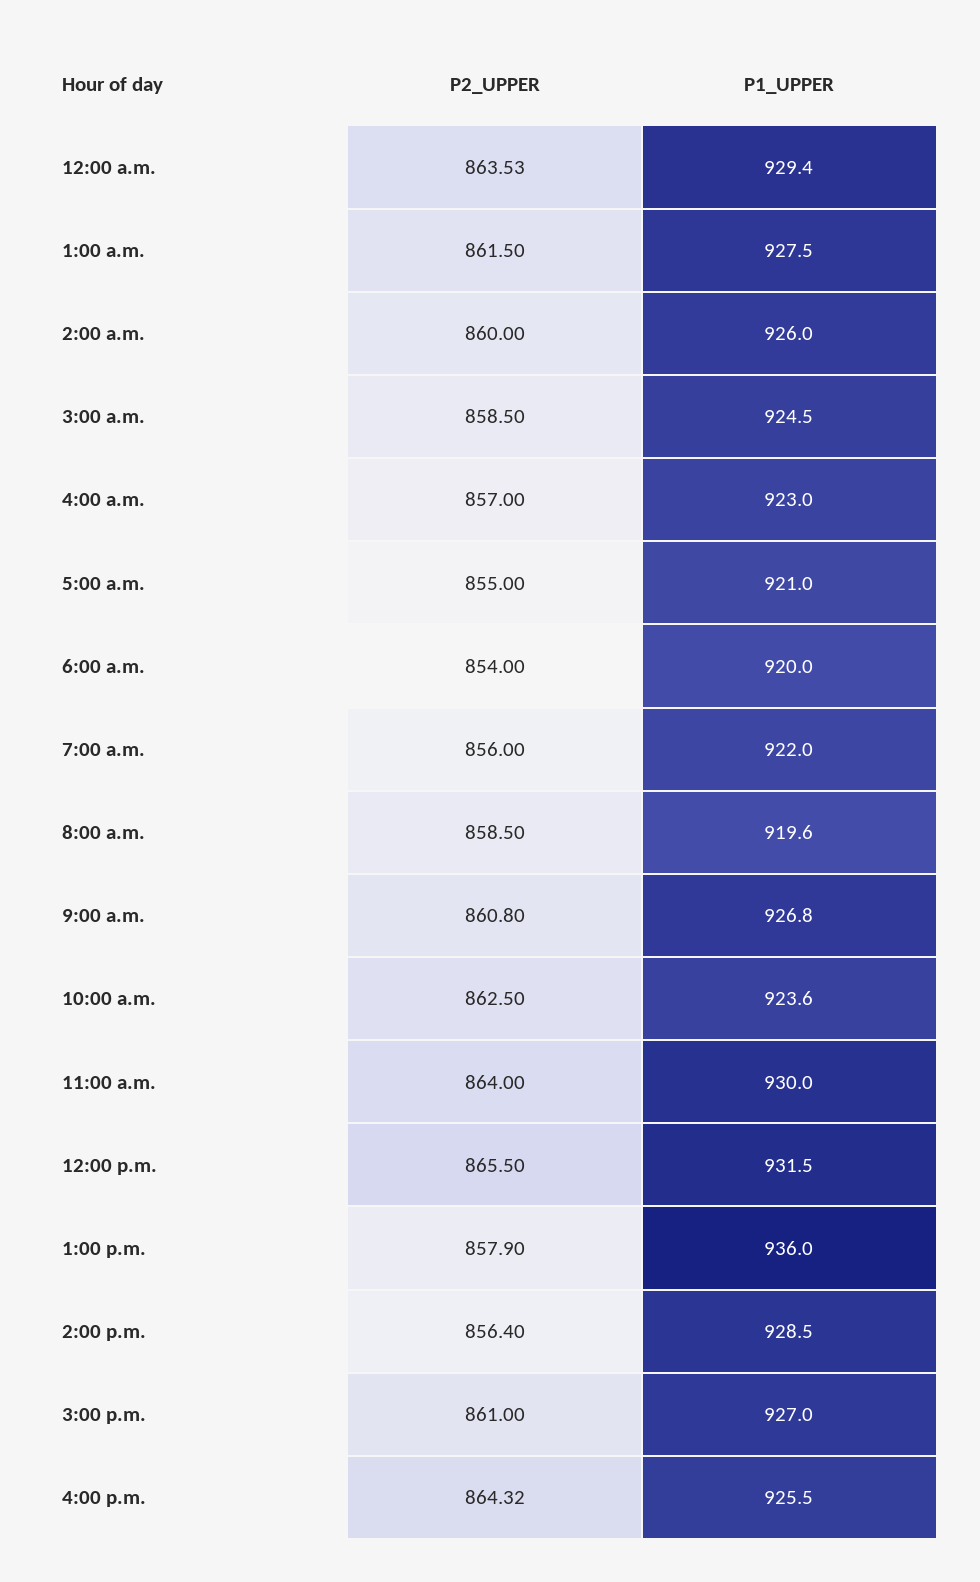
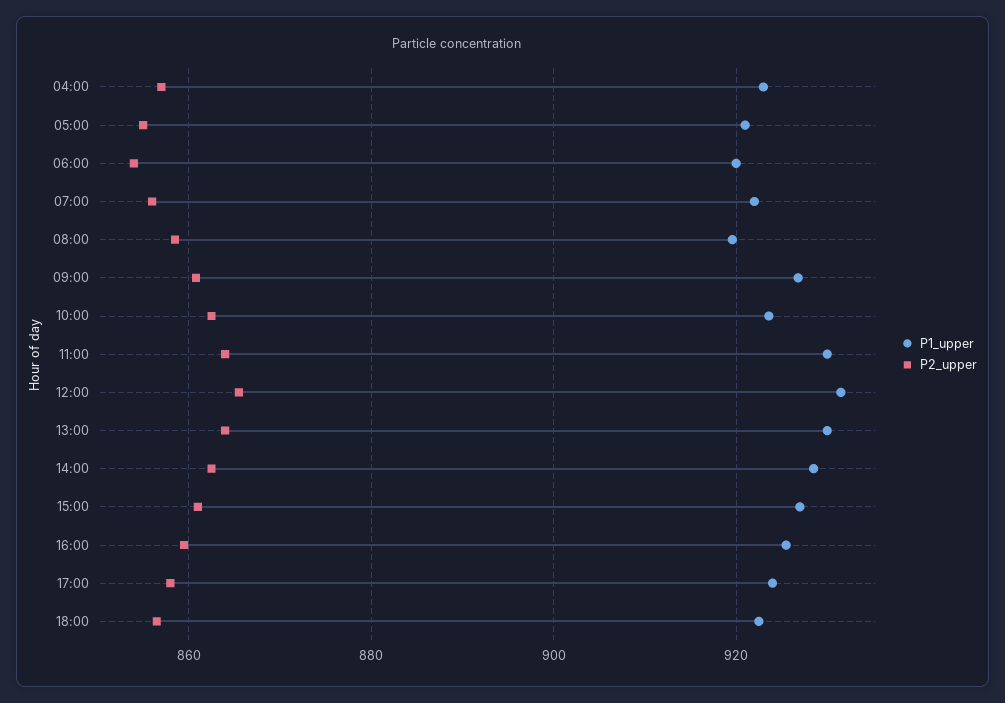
P2_UPPER, 12:00 a.m.: 863.53 -> none
P1_UPPER, 12:00 a.m.: 929.4 -> none
P2_UPPER, 1:00 a.m.: 861.5 -> none
P1_UPPER, 1:00 a.m.: 927.5 -> none
P2_UPPER, 2:00 a.m.: 860 -> none
P1_UPPER, 2:00 a.m.: 926 -> none
P2_UPPER, 3:00 a.m.: 858.5 -> none
P1_UPPER, 3:00 a.m.: 924.5 -> none
P2_UPPER, 1:00 p.m.: 857.9 -> 864
P1_UPPER, 1:00 p.m.: 936 -> 930
P2_UPPER, 2:00 p.m.: 856.4 -> 862
P2_UPPER, 4:00 p.m.: 864.32 -> 860
P1_UPPER, 17:00: none -> 924
P2_UPPER, 17:00: none -> 858
P1_UPPER, 18:00: none -> 922
P2_UPPER, 18:00: none -> 856

